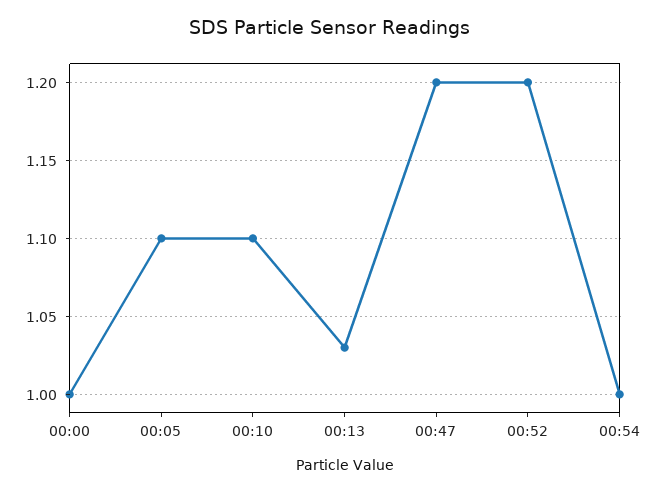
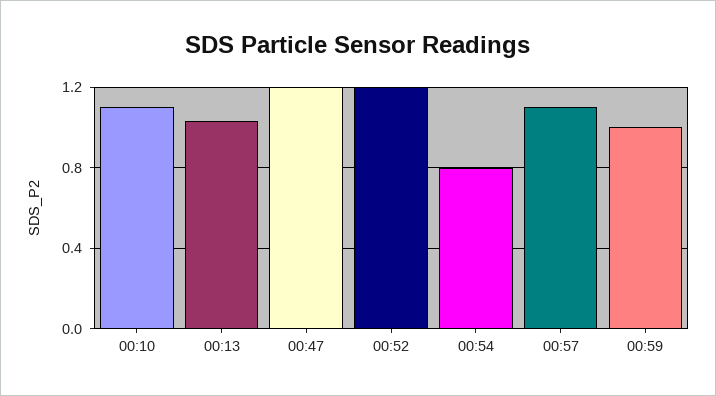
00:00: 1 -> none
00:05: 1.1 -> none
00:54: 1 -> 0.8
00:57: none -> 1.1
00:59: none -> 1

